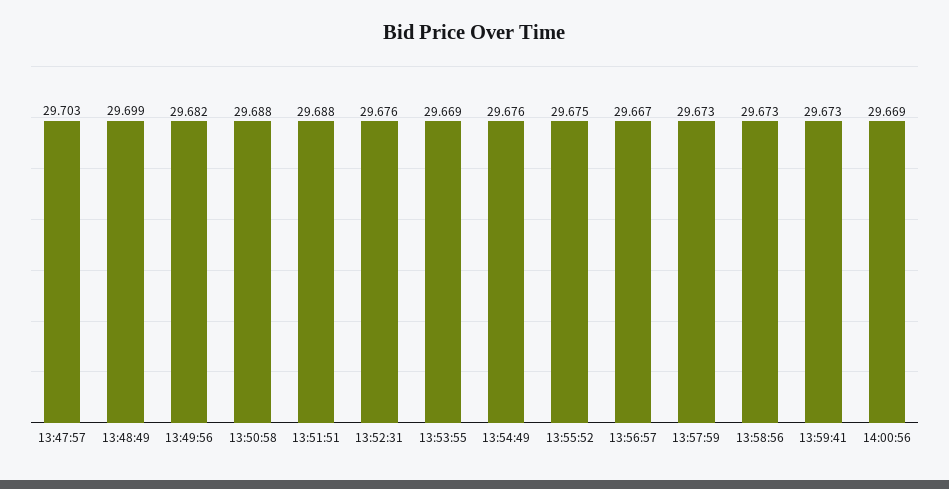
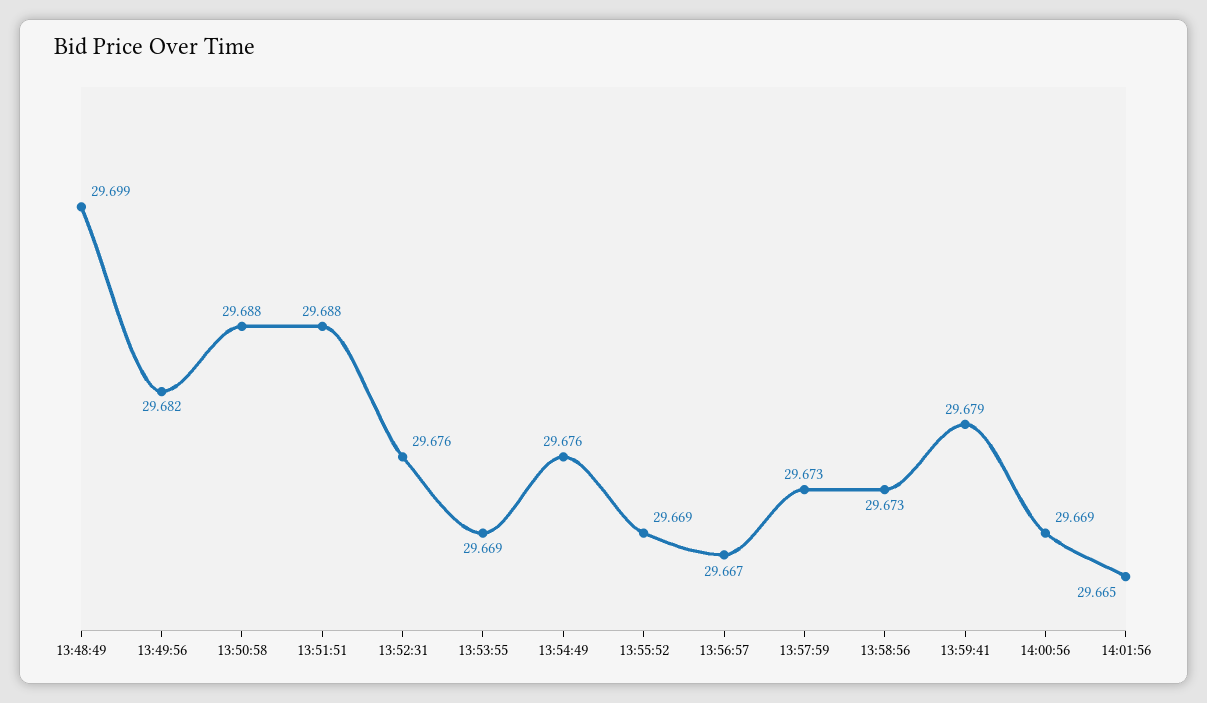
13:47:57: 29.703 -> none
13:55:52: 29.675 -> 29.669
13:59:41: 29.673 -> 29.679
14:01:56: none -> 29.665

